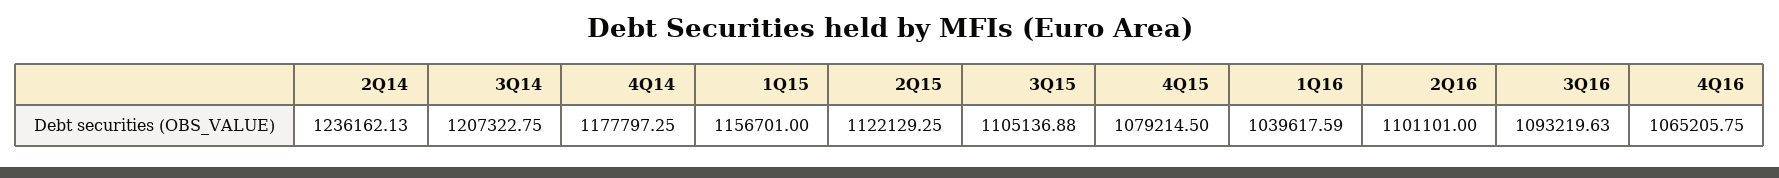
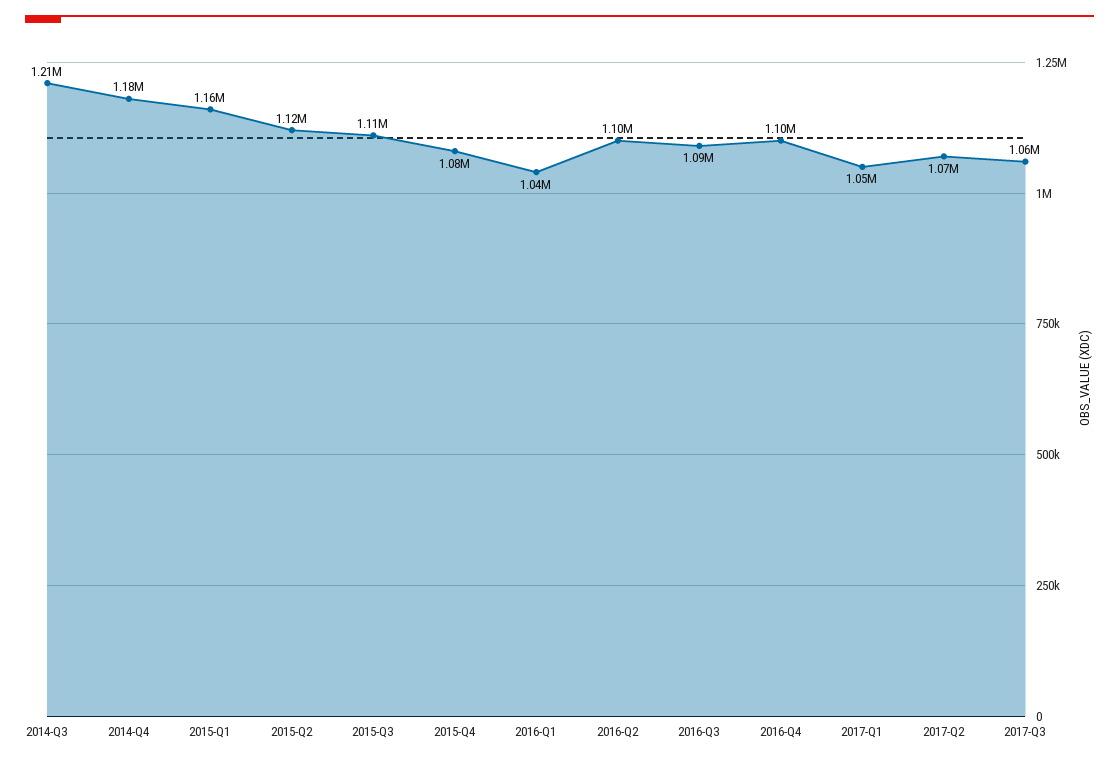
2Q14: 1236162.13 -> none
4Q16: 1065205.75 -> 1100000
2017-Q1: none -> 1050000
2017-Q2: none -> 1070000
2017-Q3: none -> 1060000

